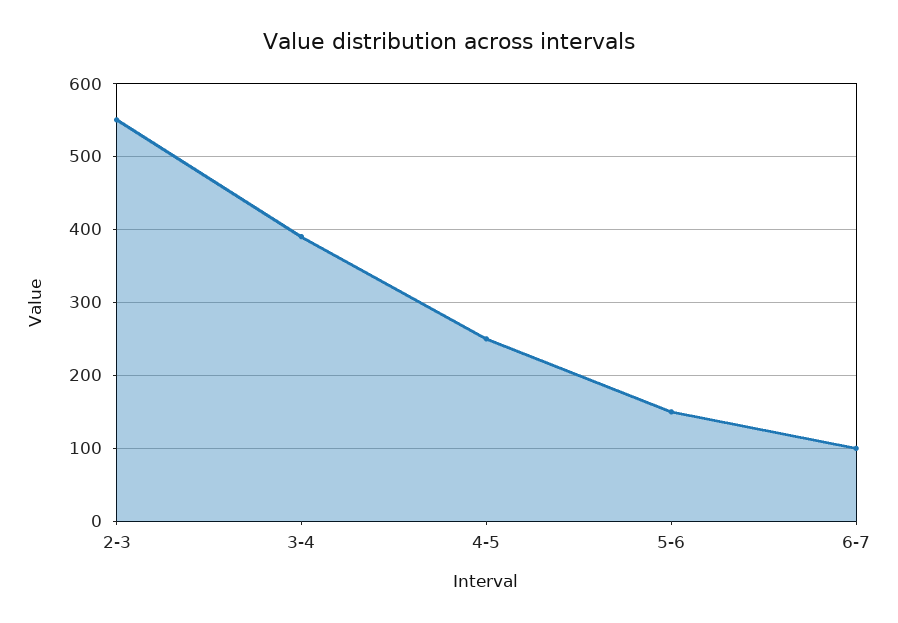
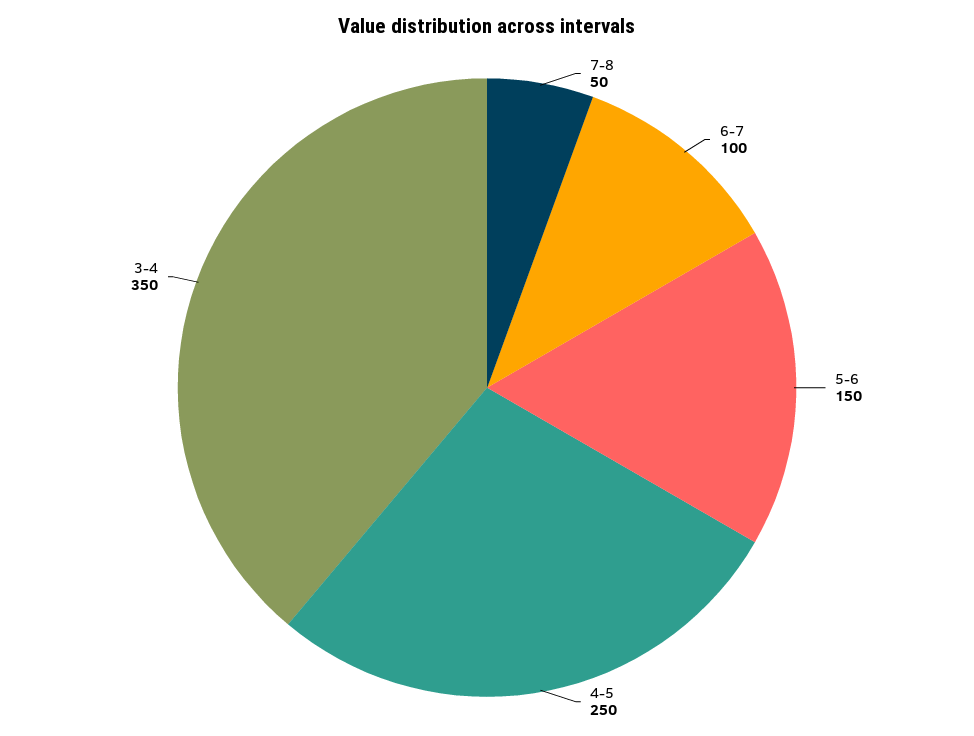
2-3: 550 -> none
3-4: 390 -> 350
7-8: none -> 50

